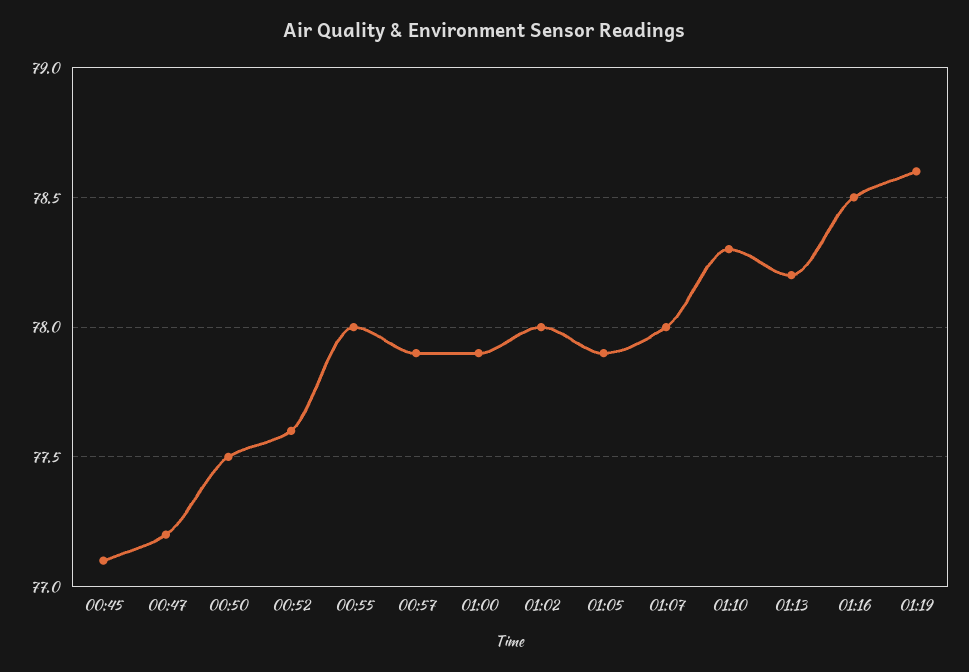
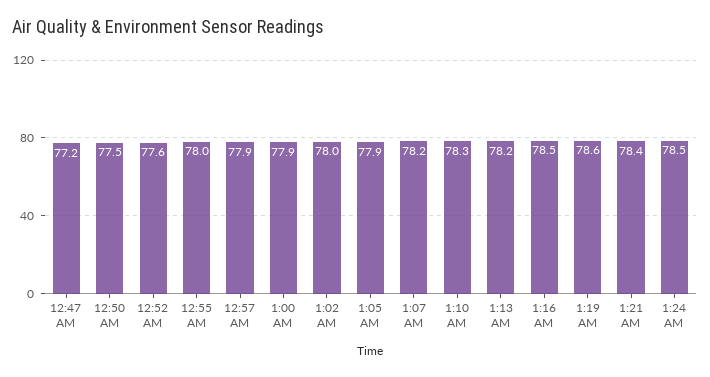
00:45: 77.1 -> none
01:07: 78 -> 78.2
1:21 AM: none -> 78.4
1:24 AM: none -> 78.5

